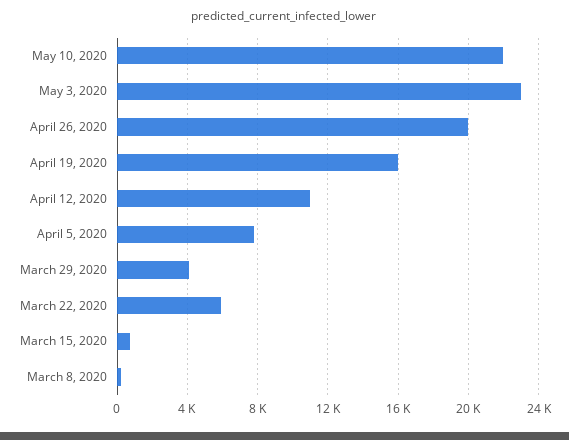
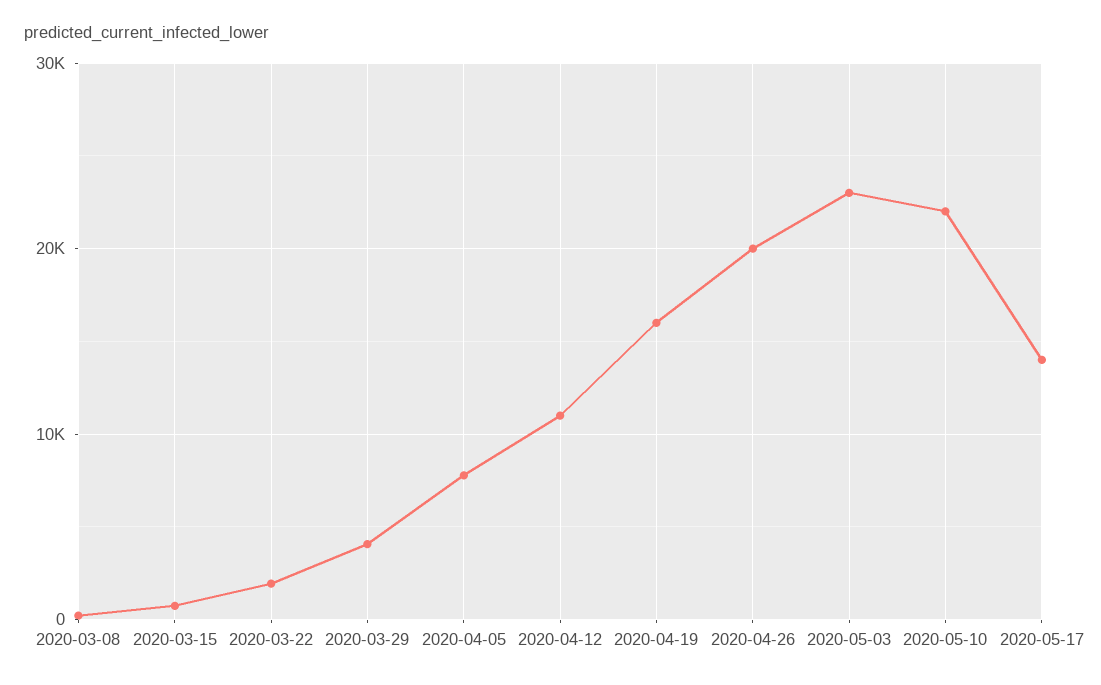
March 22, 2020: 6000 -> 2000
2020-05-17: none -> 14000

